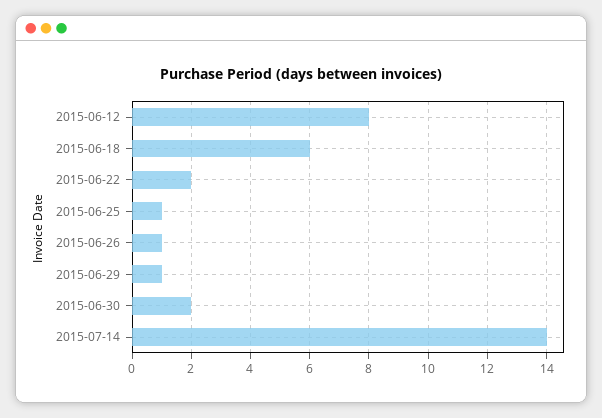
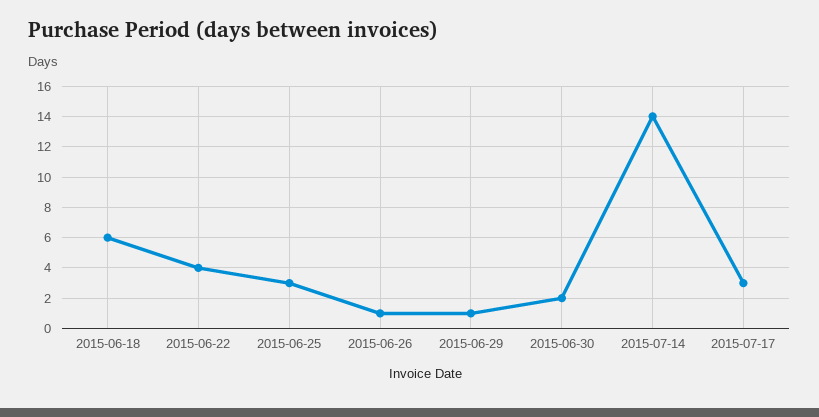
2015-06-12: 8 -> none
2015-06-22: 2 -> 4
2015-06-25: 1 -> 3
2015-07-17: none -> 3

